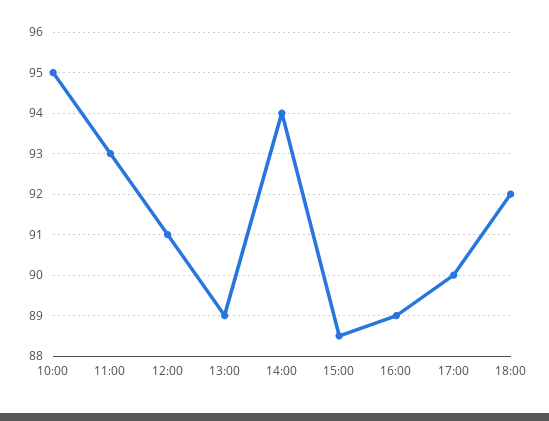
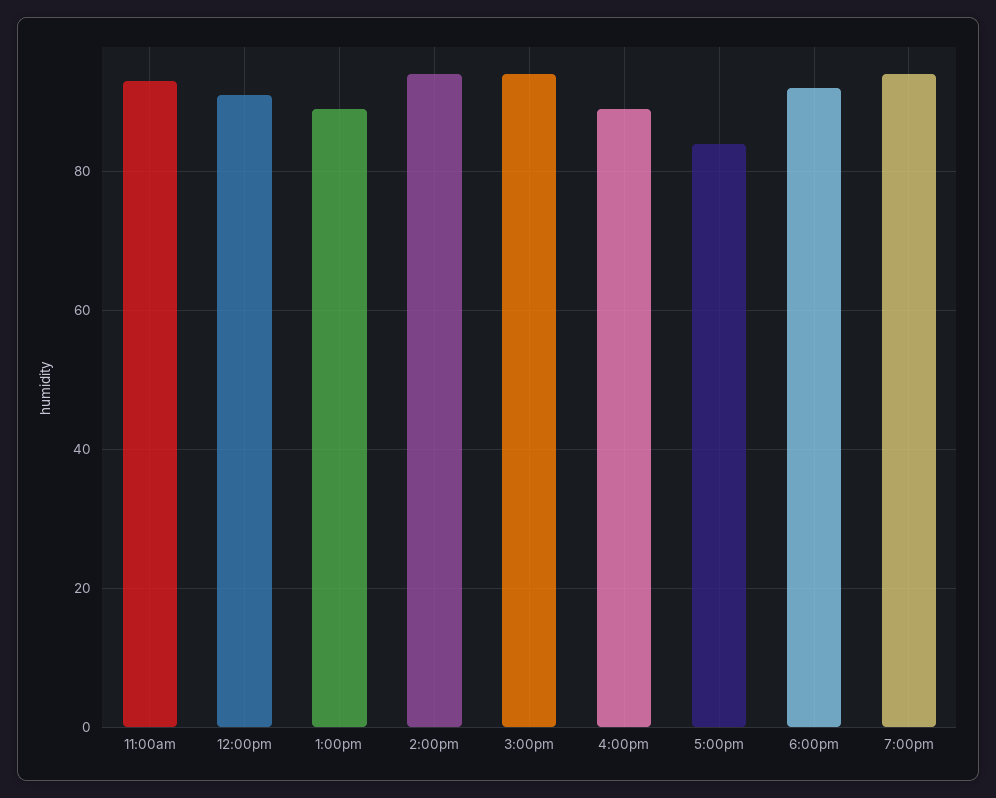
10:00: 95 -> none
15:00: 88.5 -> 94
17:00: 90 -> 84
7:00pm: none -> 94

